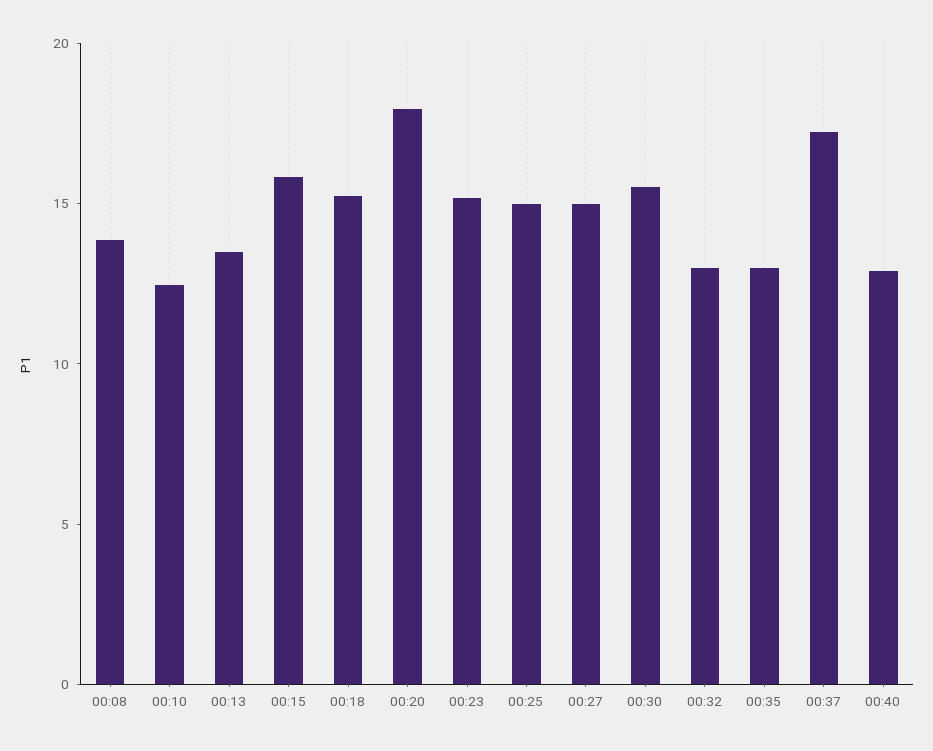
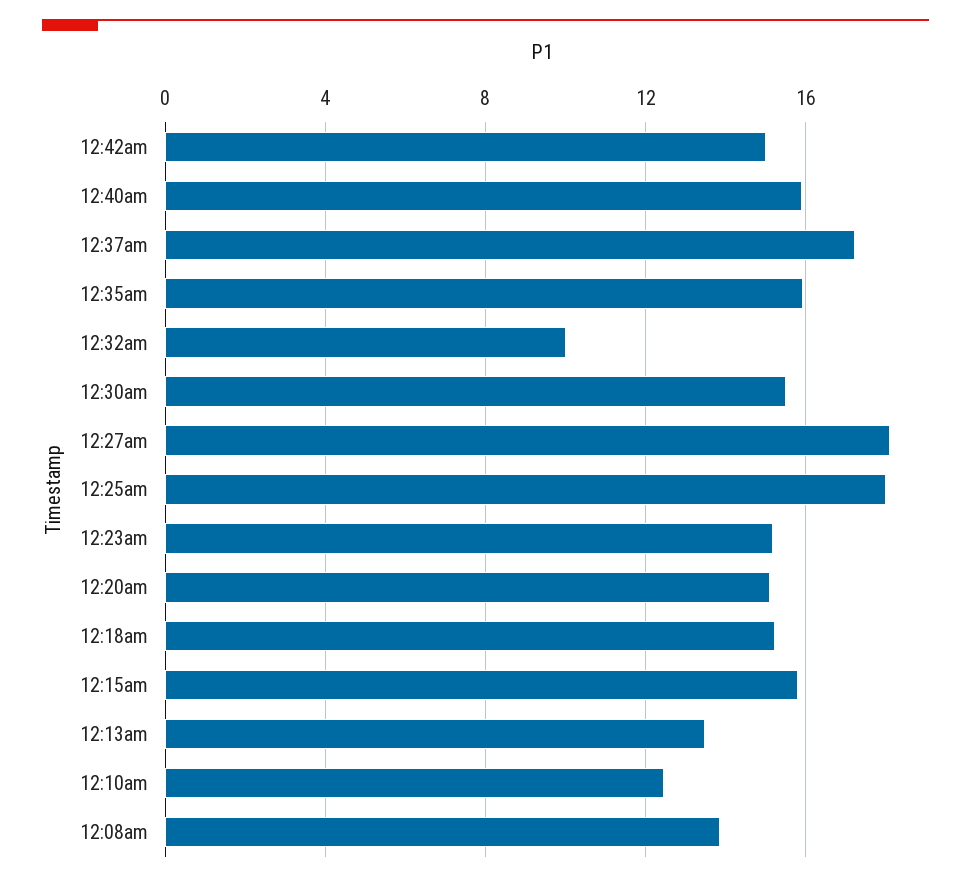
00:20: 18 -> 15
00:25: 15 -> 18
00:27: 15 -> 18
00:32: 13 -> 10
00:35: 13 -> 16
00:40: 13 -> 16
12:42am: none -> 15

